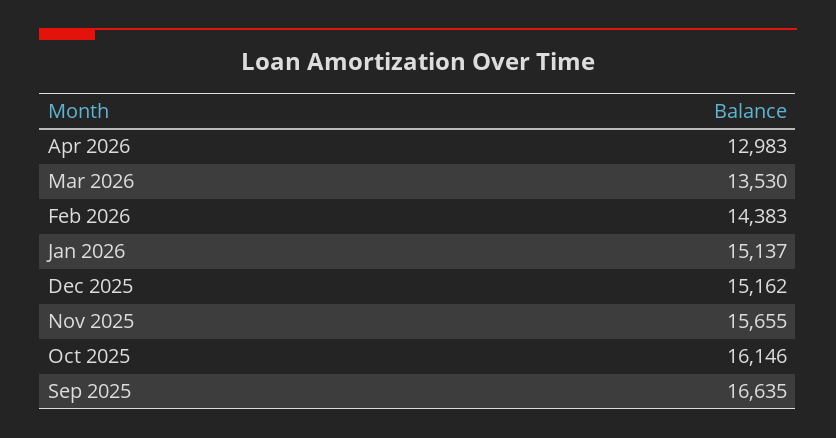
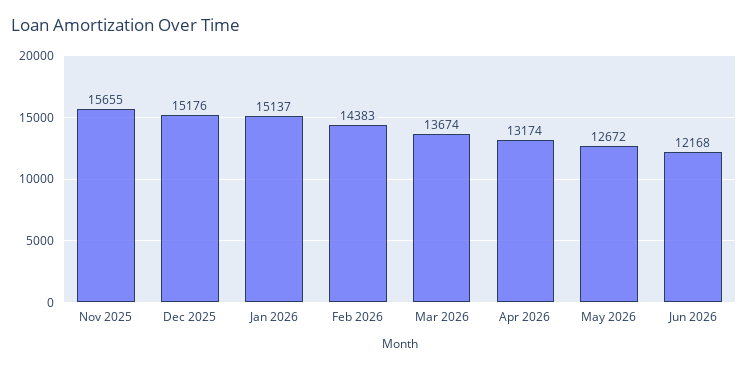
Apr 2026: 12983 -> 13174
Mar 2026: 13530 -> 13674
Dec 2025: 15162 -> 15176
Oct 2025: 16146 -> none
Sep 2025: 16635 -> none
May 2026: none -> 12672
Jun 2026: none -> 12168

